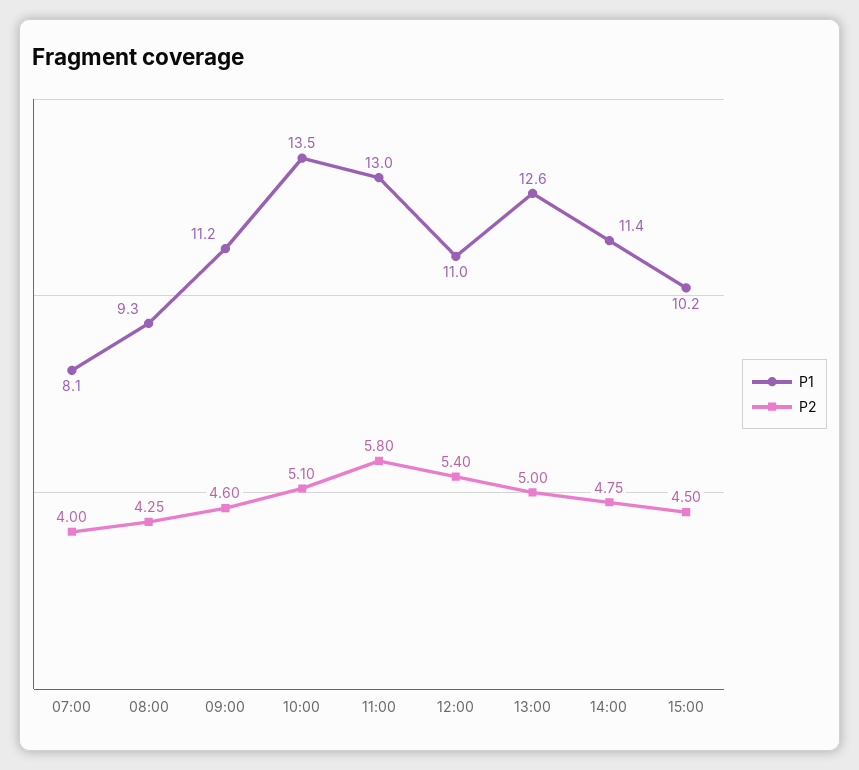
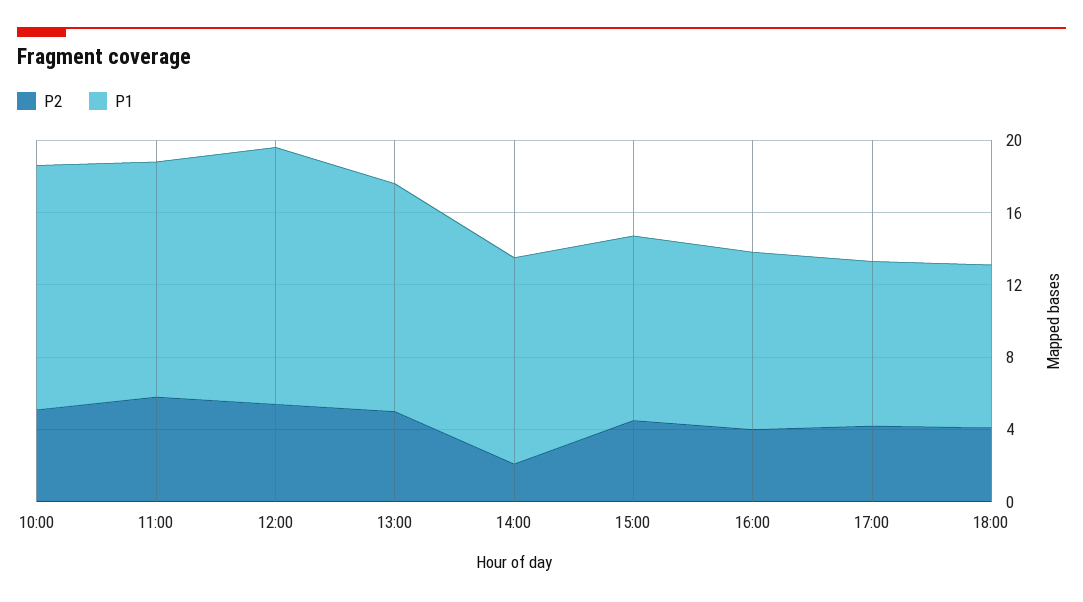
P1, 07:00: 8.1 -> none
P2, 07:00: 4 -> none
P1, 08:00: 9.3 -> none
P2, 08:00: 4.25 -> none
P1, 09:00: 11.2 -> none
P2, 09:00: 4.6 -> none
P1, 12:00: 11 -> 14
P2, 14:00: 4.75 -> 2
P2, 16:00: none -> 4
P1, 16:00: none -> 10
P2, 17:00: none -> 4
P1, 17:00: none -> 9
P2, 18:00: none -> 4
P1, 18:00: none -> 9

